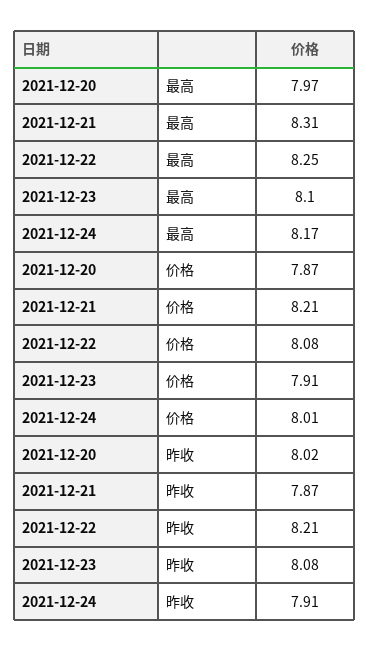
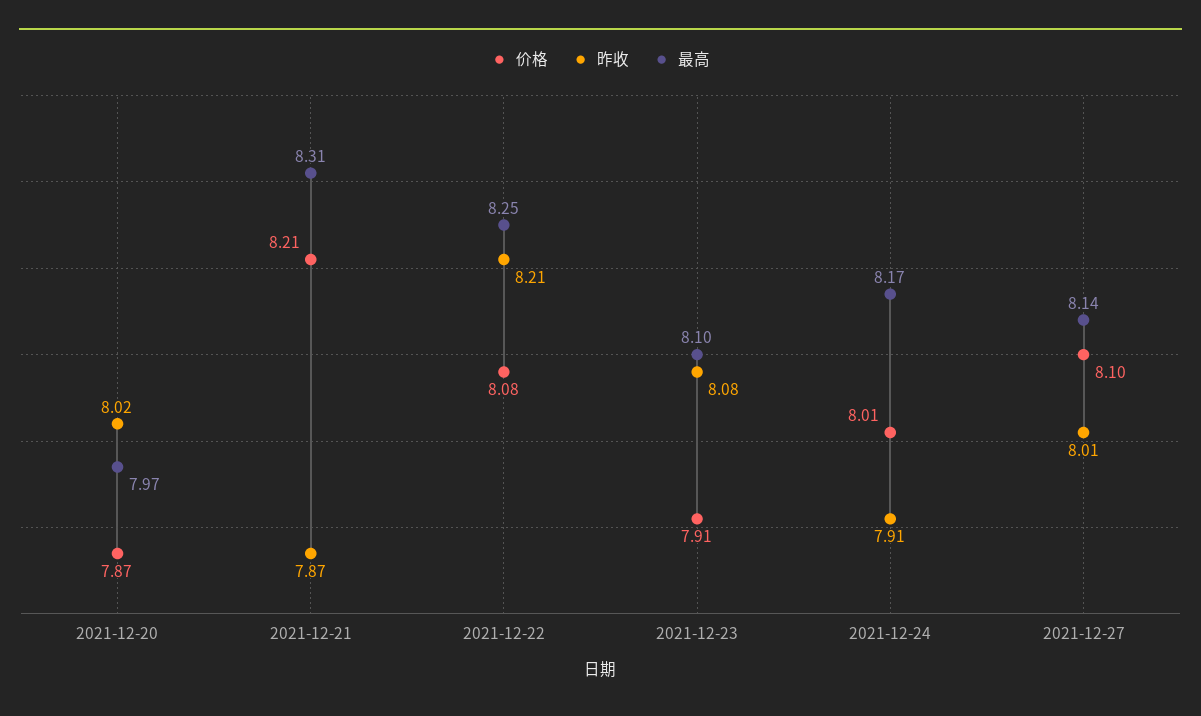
价格, 2021-12-27: none -> 8.1
昨收, 2021-12-27: none -> 8.01
最高, 2021-12-27: none -> 8.14

